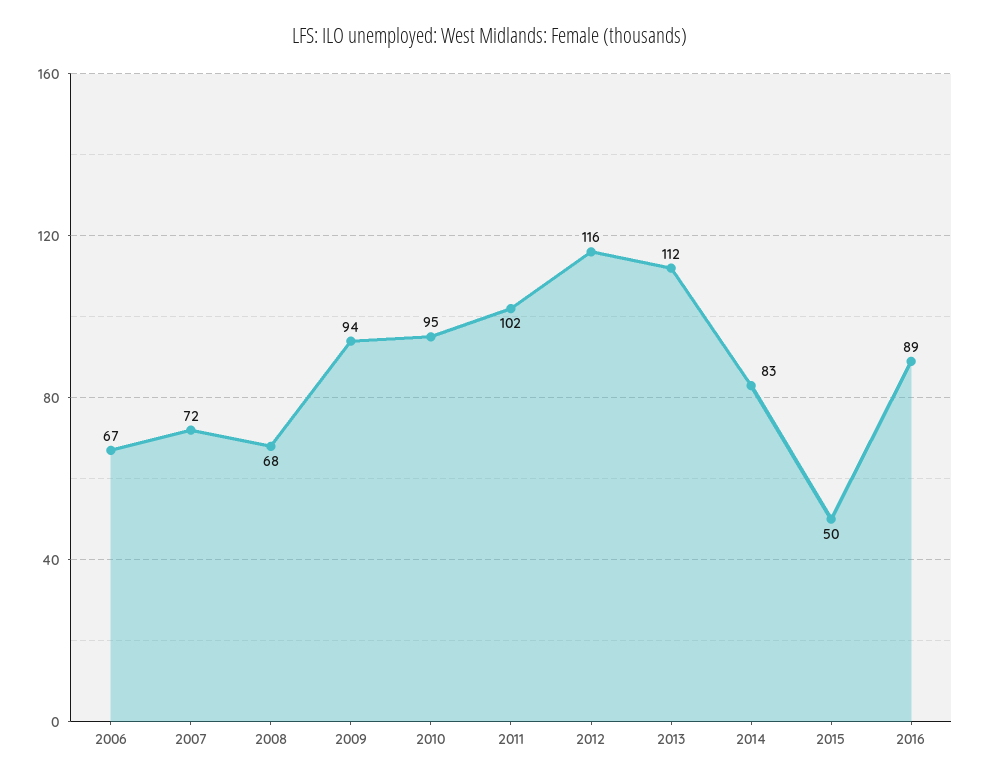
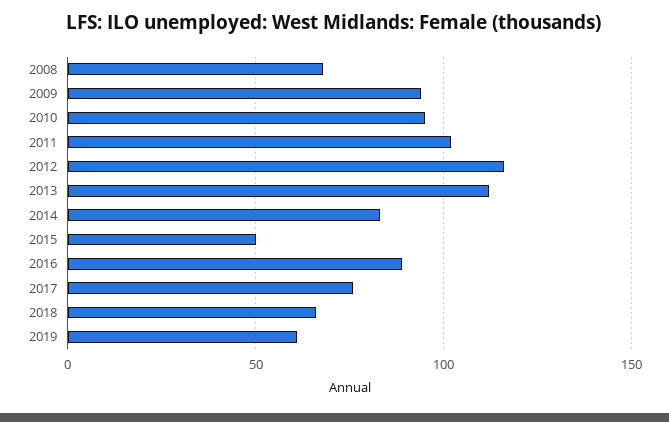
2006: 67 -> none
2007: 72 -> none
2017: none -> 75
2018: none -> 65
2019: none -> 60

